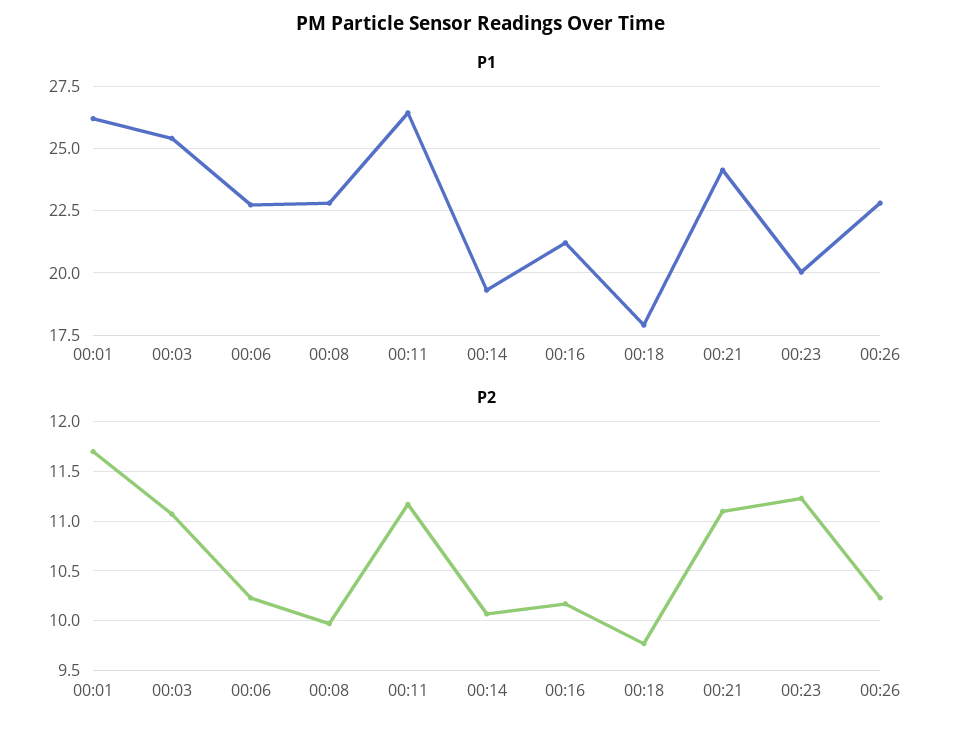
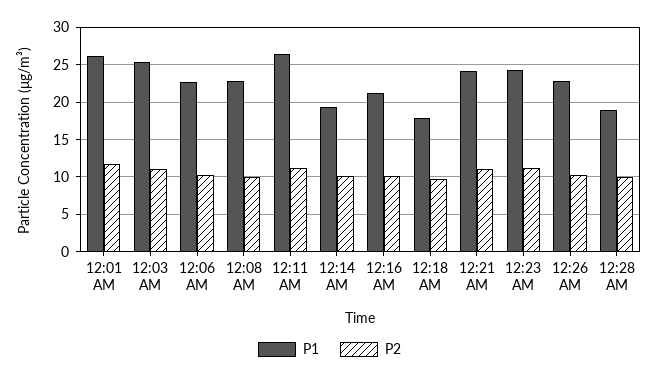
P1, 00:23: 20 -> 24
P1, 12:28 AM: none -> 19
P2, 12:28 AM: none -> 10

